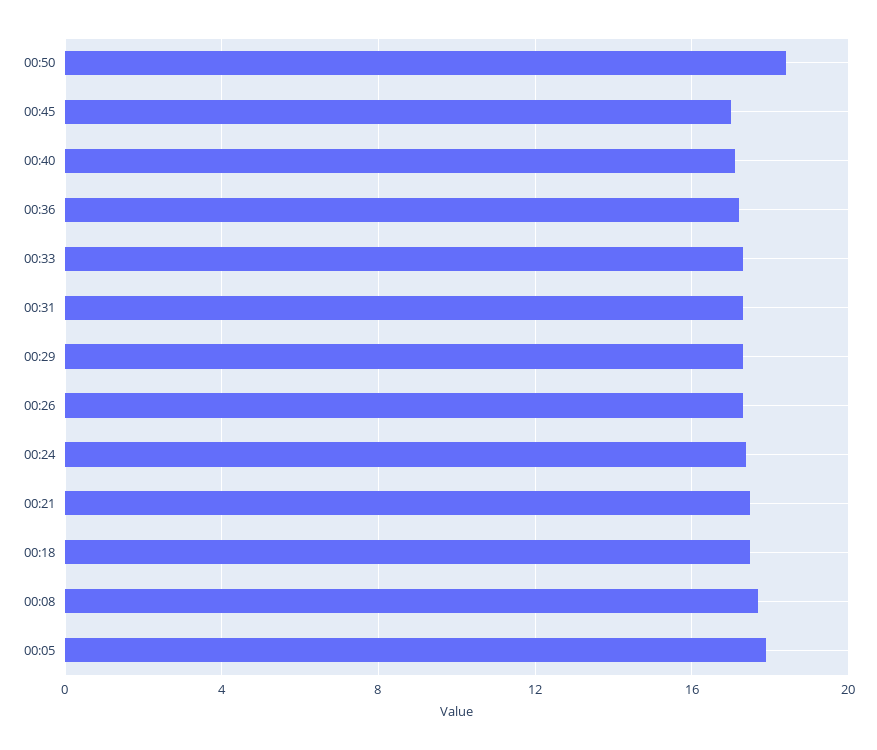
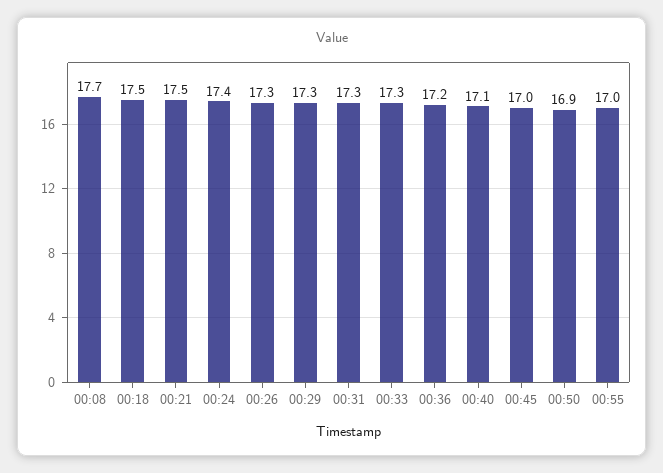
00:50: 18.5 -> 16.9
00:05: 18 -> none
00:55: none -> 17

